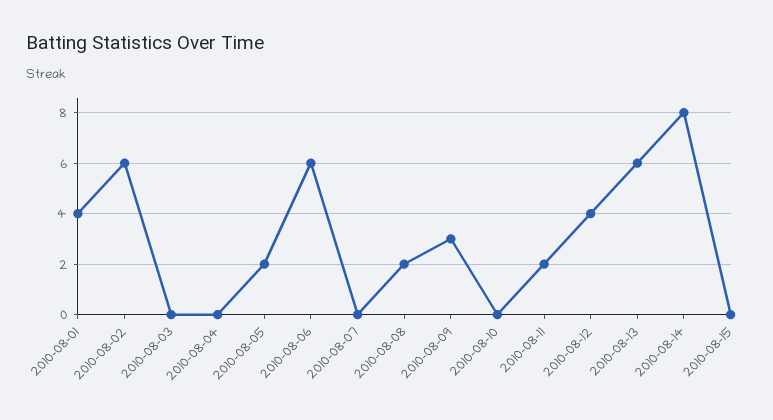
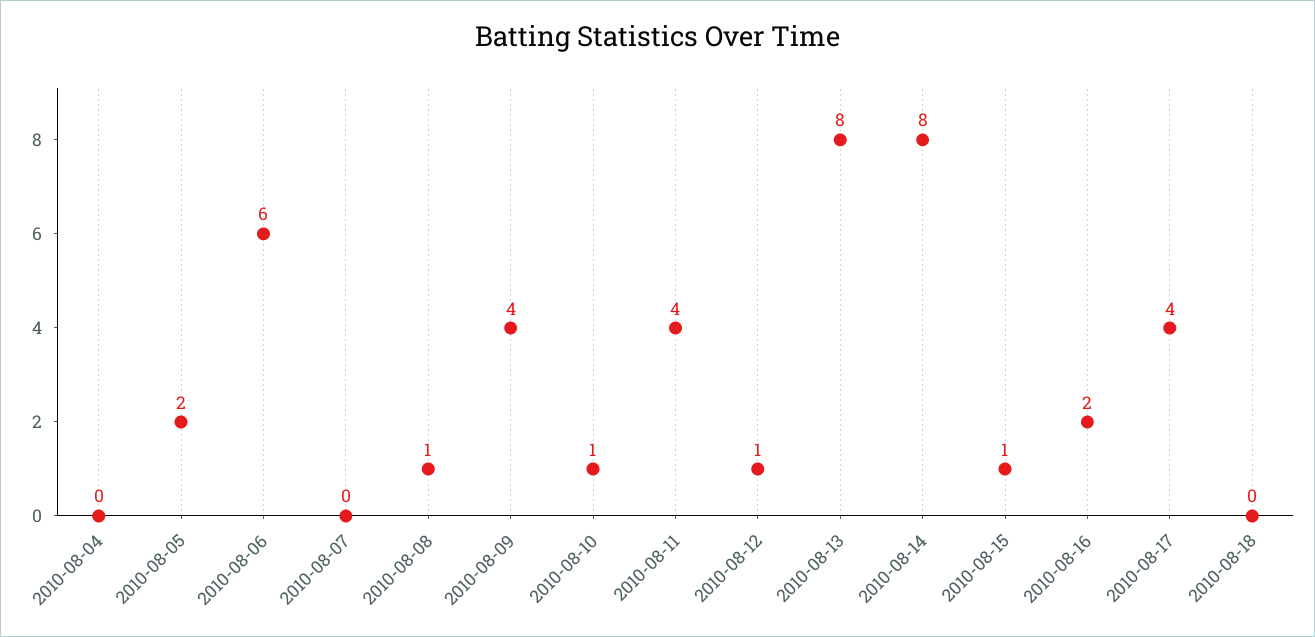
2010-08-01: 4 -> none
2010-08-02: 6 -> none
2010-08-03: 0 -> none
2010-08-08: 2 -> 1
2010-08-09: 3 -> 4
2010-08-10: 0 -> 1
2010-08-11: 2 -> 4
2010-08-12: 4 -> 1
2010-08-13: 6 -> 8
2010-08-15: 0 -> 1
2010-08-16: none -> 2
2010-08-17: none -> 4
2010-08-18: none -> 0

